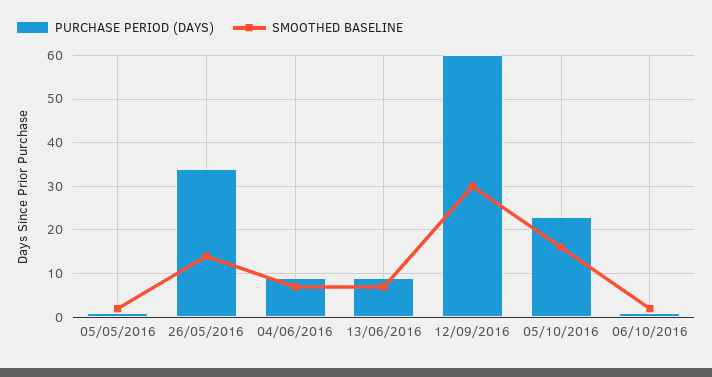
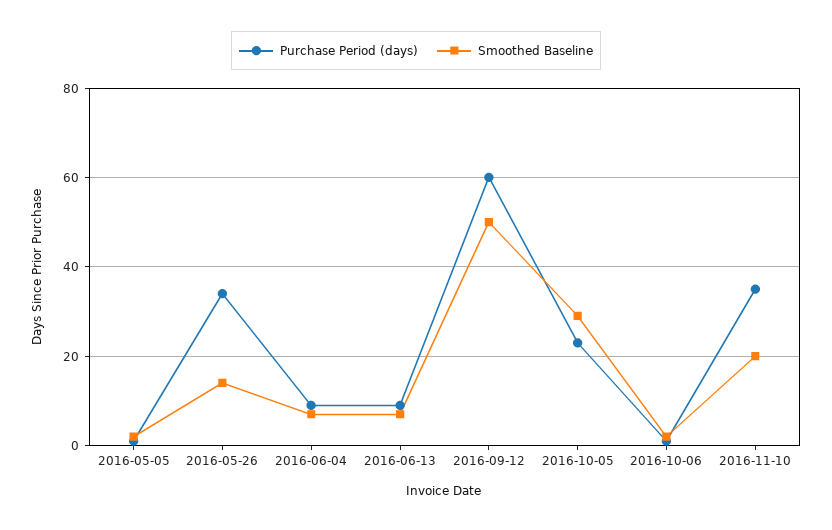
SMOOTHED BASELINE, 12/09/2016: 30 -> 50
SMOOTHED BASELINE, 05/10/2016: 15 -> 30
PURCHASE PERIOD (DAYS), 2016-11-10: none -> 35
SMOOTHED BASELINE, 2016-11-10: none -> 20

